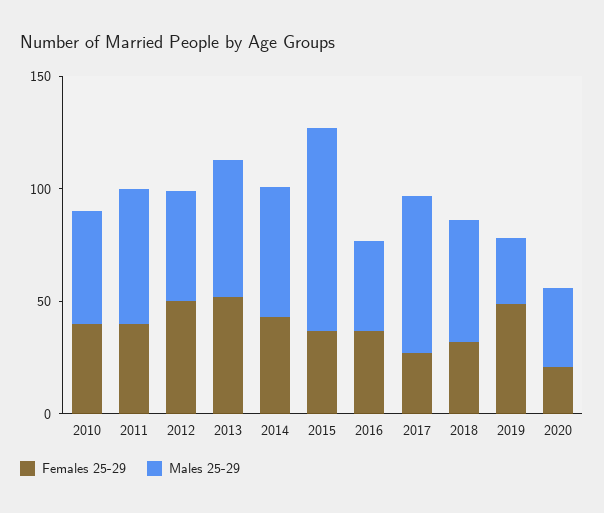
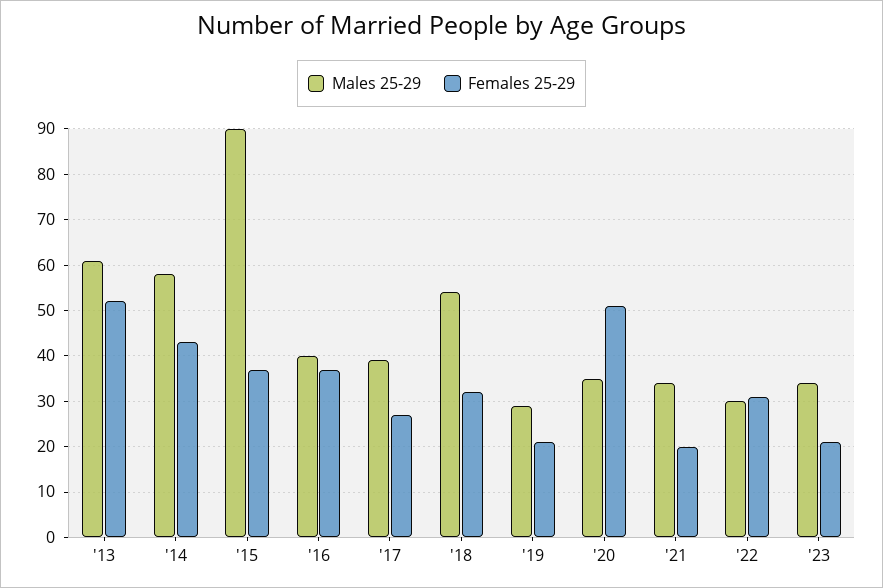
Females 25-29, 2010: 40 -> none
Males 25-29, 2010: 50 -> none
Females 25-29, 2011: 40 -> none
Males 25-29, 2011: 60 -> none
Females 25-29, 2012: 50 -> none
Males 25-29, 2012: 50 -> none
Males 25-29, 2017: 70 -> 40
Females 25-29, 2019: 50 -> 20
Females 25-29, 2020: 20 -> 50
Males 25-29, '21: none -> 35
Females 25-29, '21: none -> 20
Males 25-29, '22: none -> 30
Females 25-29, '22: none -> 30
Males 25-29, '23: none -> 35
Females 25-29, '23: none -> 20

